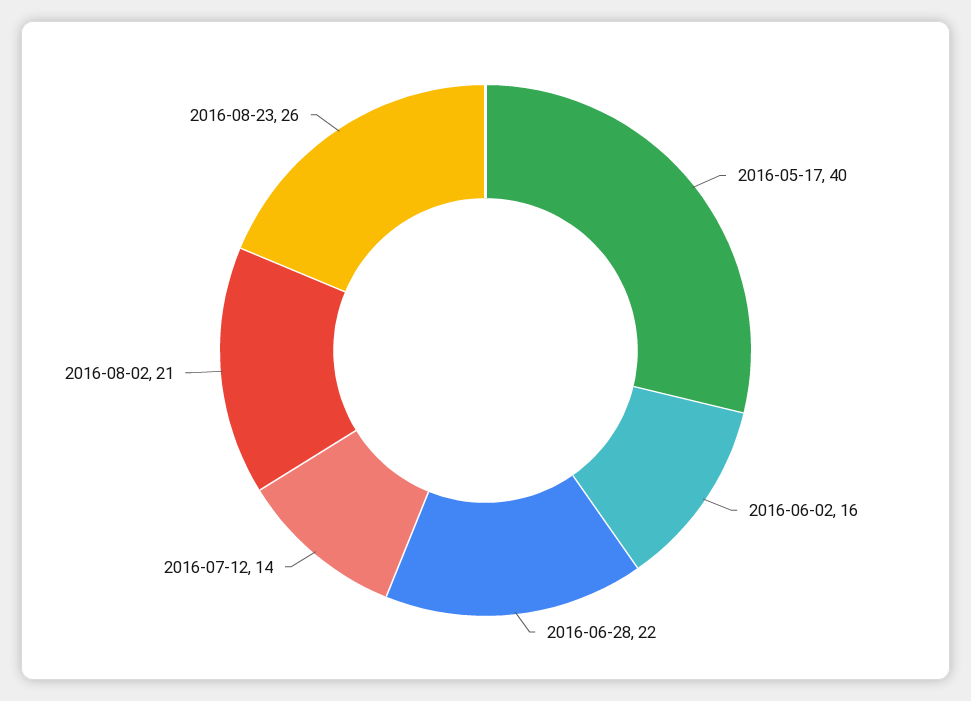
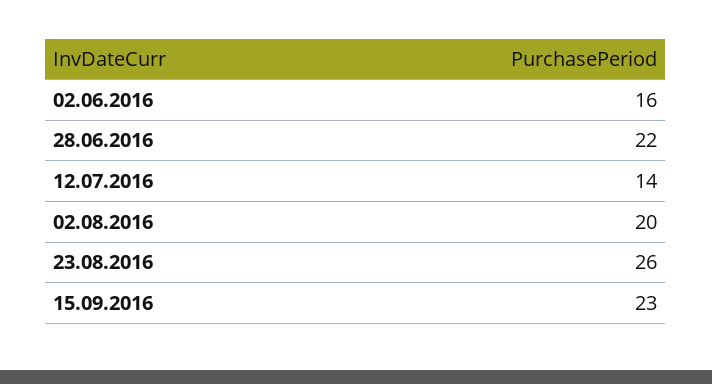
2016-05-17: 40 -> none
2016-08-02: 21 -> 20
15.09.2016: none -> 23

